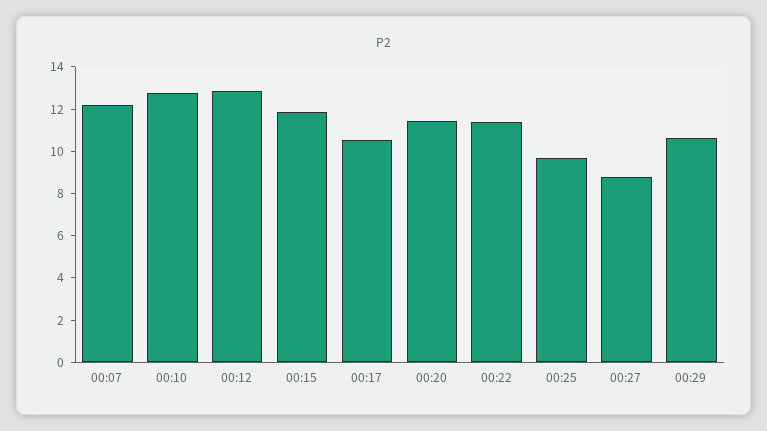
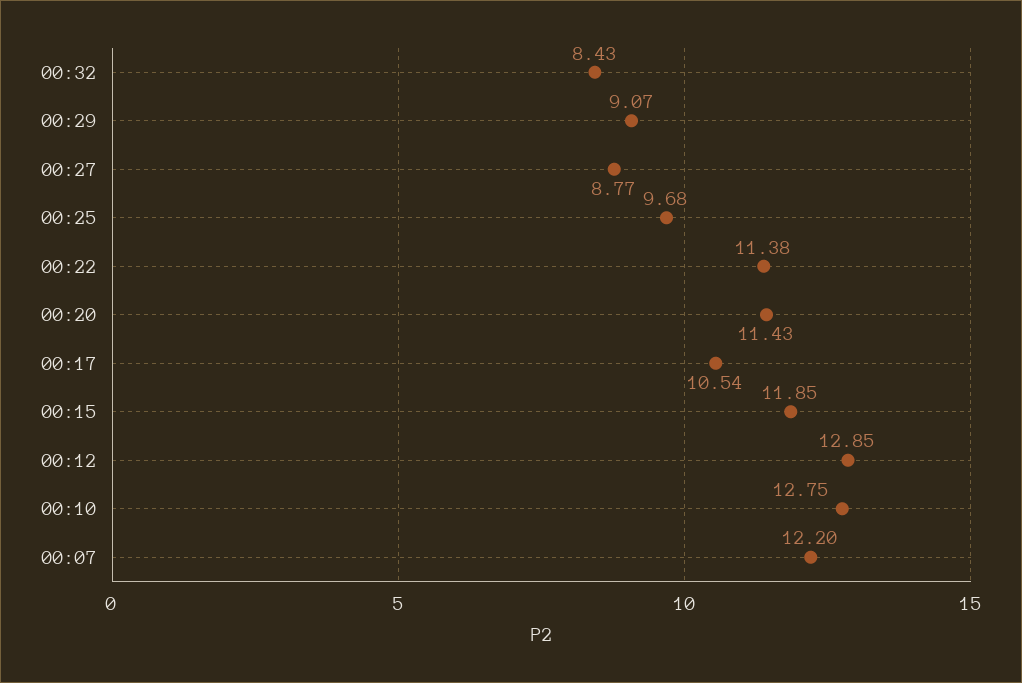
00:29: 10.5 -> 9.07
00:32: none -> 8.43

